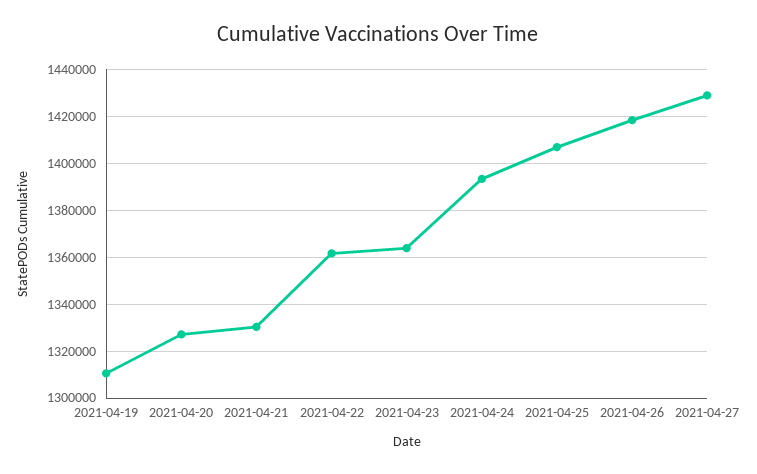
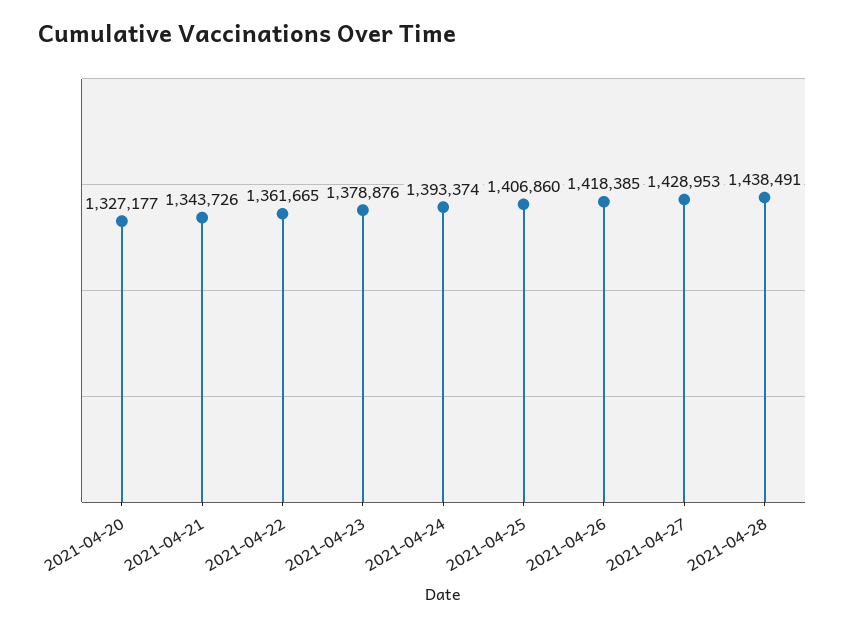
2021-04-19: 1310000 -> none
2021-04-21: 1330000 -> 1343726
2021-04-23: 1365000 -> 1378876
2021-04-28: none -> 1438491

